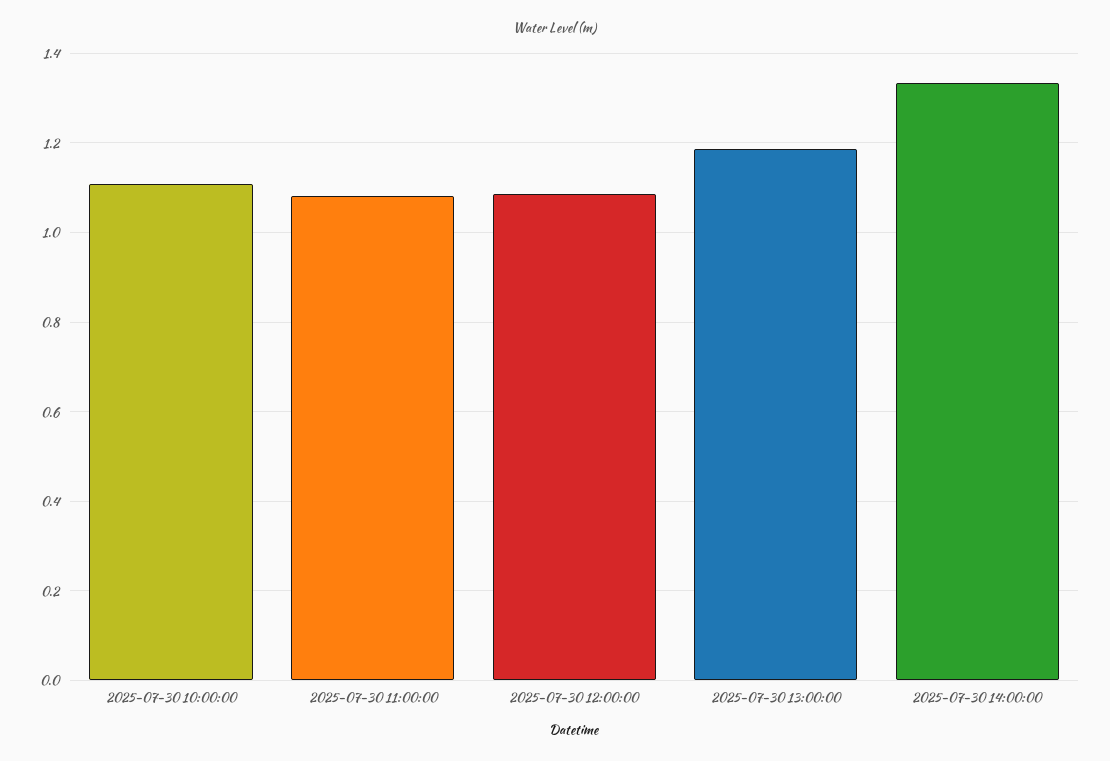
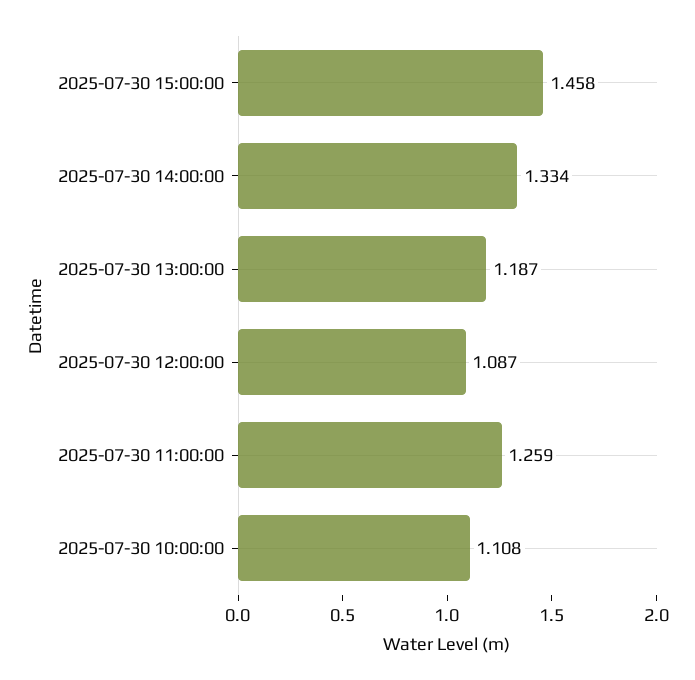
2025-07-30 11:00:00: 1.08 -> 1.259
2025-07-30 15:00:00: none -> 1.458

